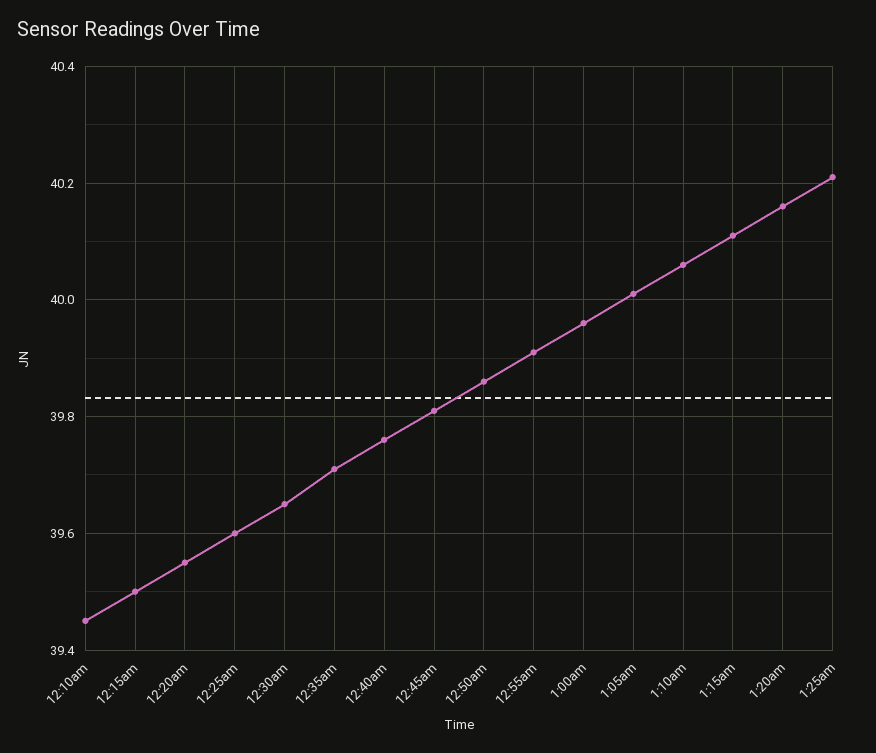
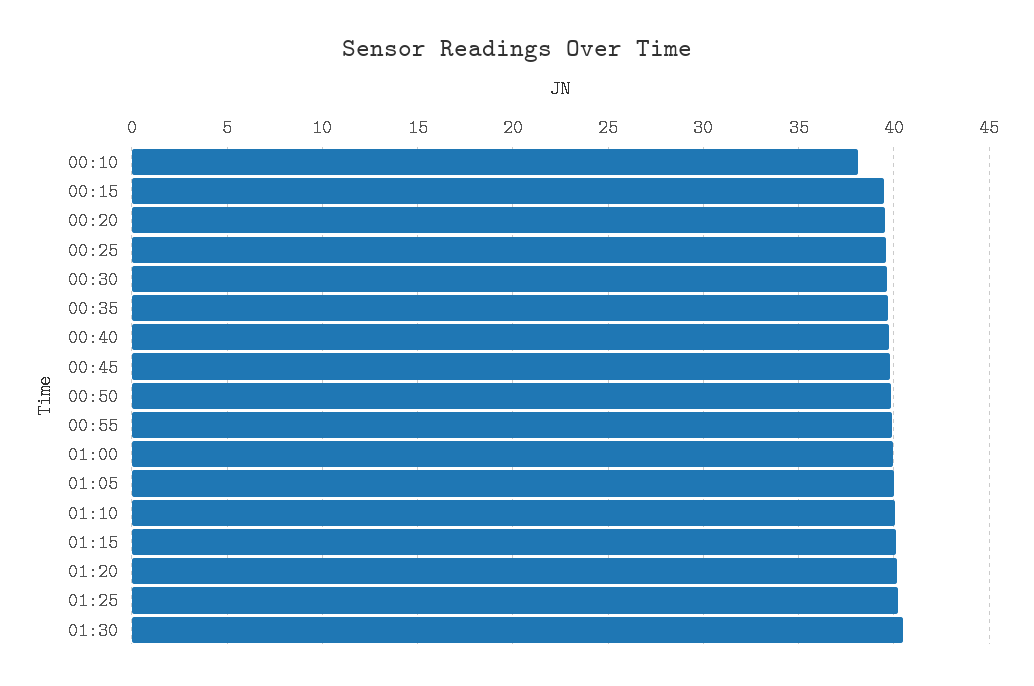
12:10am: 39.45 -> 38
01:30: none -> 40.5

